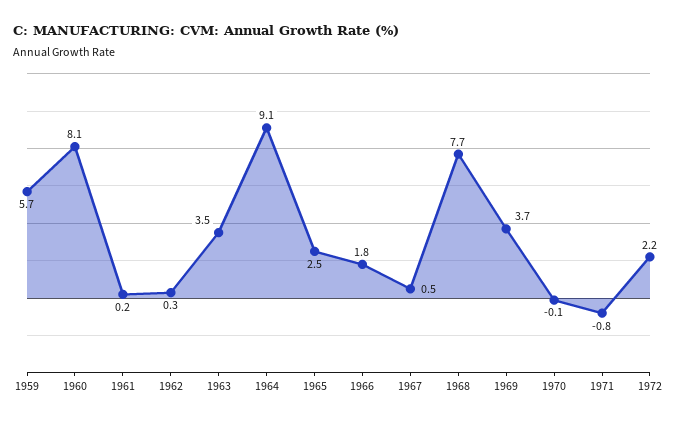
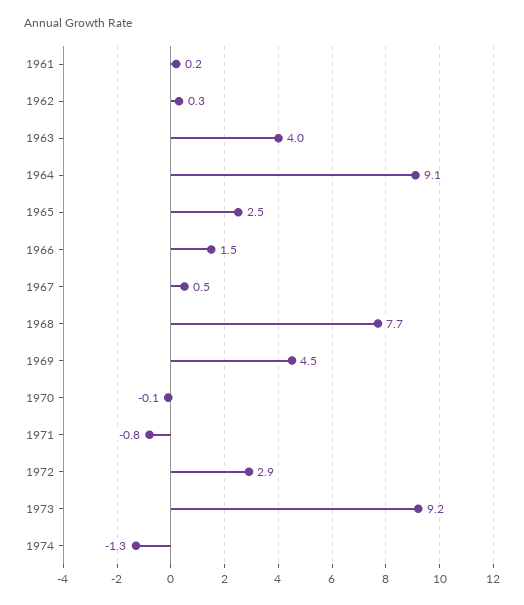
1959: 5.7 -> none
1960: 8.1 -> none
1963: 3.5 -> 4
1966: 1.8 -> 1.5
1969: 3.7 -> 4.5
1972: 2.2 -> 2.9
1973: none -> 9.2
1974: none -> -1.3

